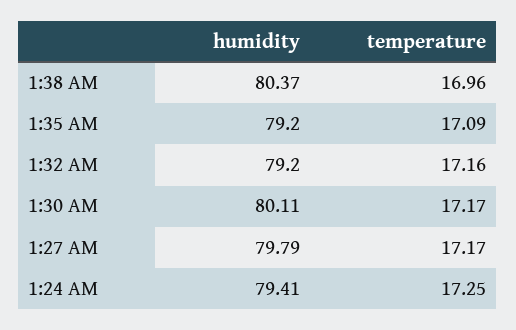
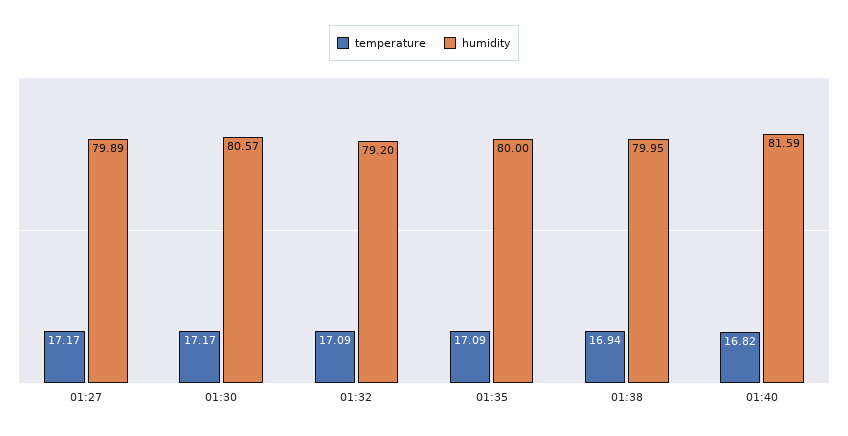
humidity, 1:38 AM: 80.37 -> 79.95
temperature, 1:38 AM: 16.96 -> 16.94
humidity, 1:35 AM: 79.2 -> 80
temperature, 1:32 AM: 17.16 -> 17.09
humidity, 1:30 AM: 80.11 -> 80.57
humidity, 1:27 AM: 79.79 -> 79.89
humidity, 1:24 AM: 79.41 -> none
temperature, 1:24 AM: 17.25 -> none
temperature, 01:40: none -> 16.82
humidity, 01:40: none -> 81.59

